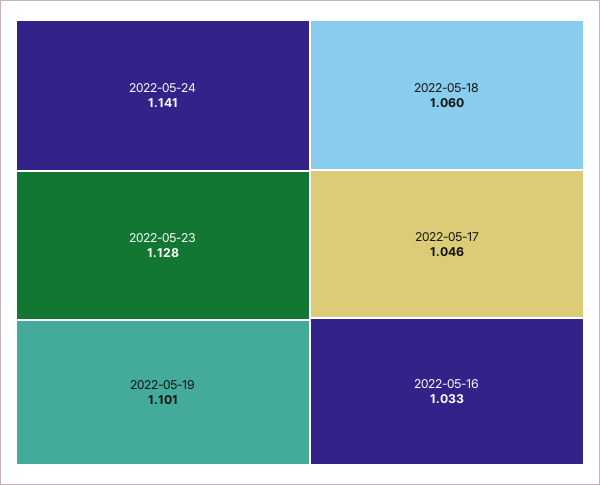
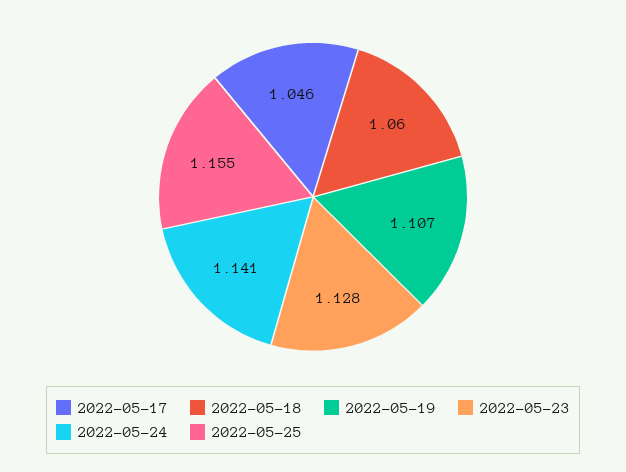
2022-05-19: 1.101 -> 1.107
2022-05-16: 1.033 -> none
2022-05-25: none -> 1.155

